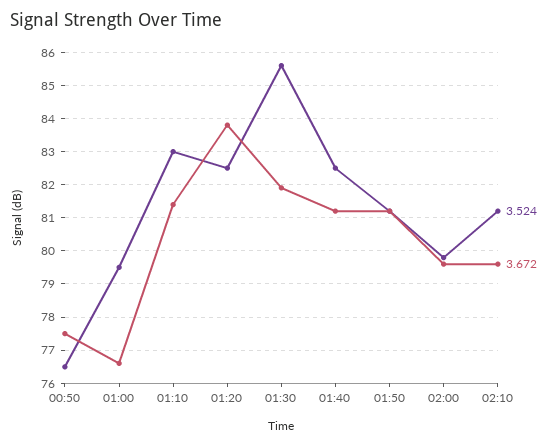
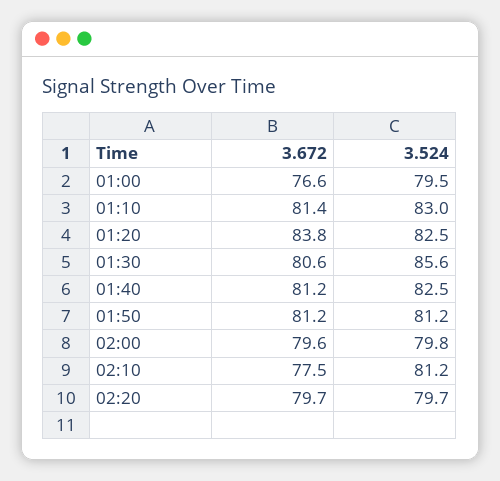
3.524, 00:50: 76.5 -> none
3.672, 00:50: 77.5 -> none
3.672, 01:30: 82 -> 80.6
3.672, 02:10: 79.5 -> 77.5
3.672, 02:20: none -> 79.7
3.524, 02:20: none -> 79.7

